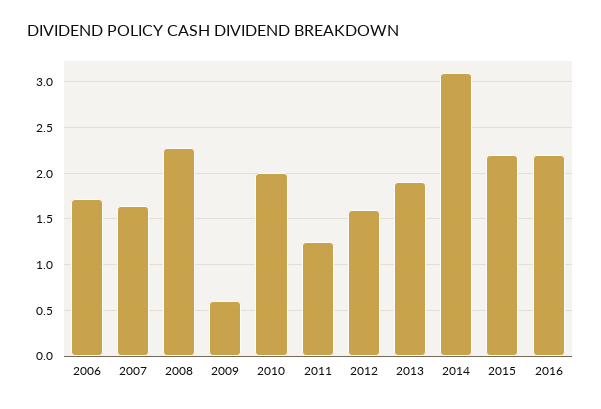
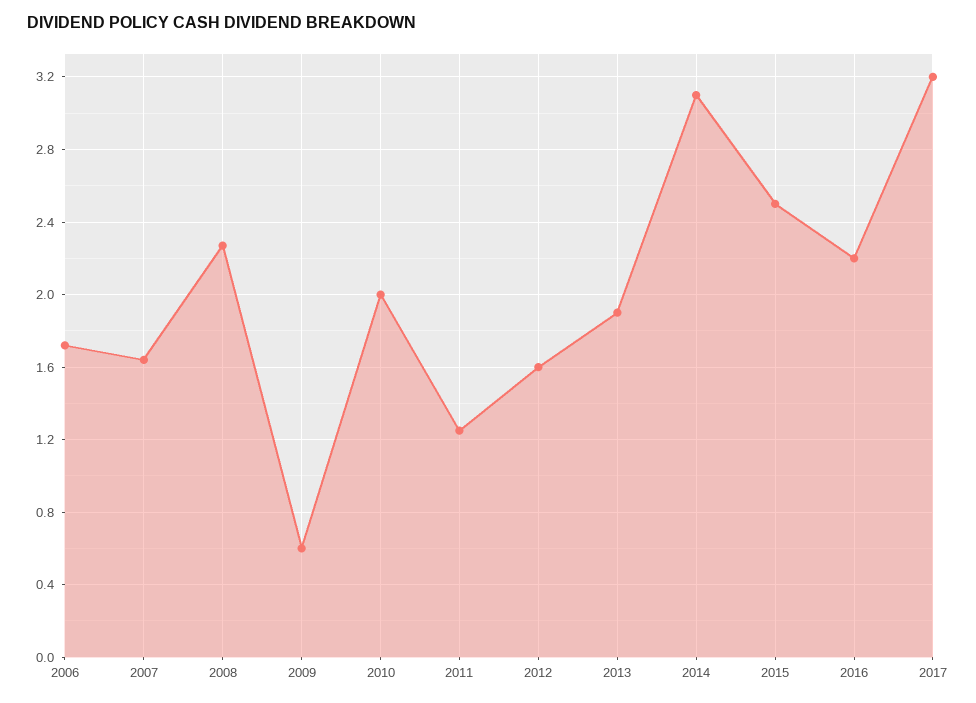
2015: 2.2 -> 2.5
2017: none -> 3.2

